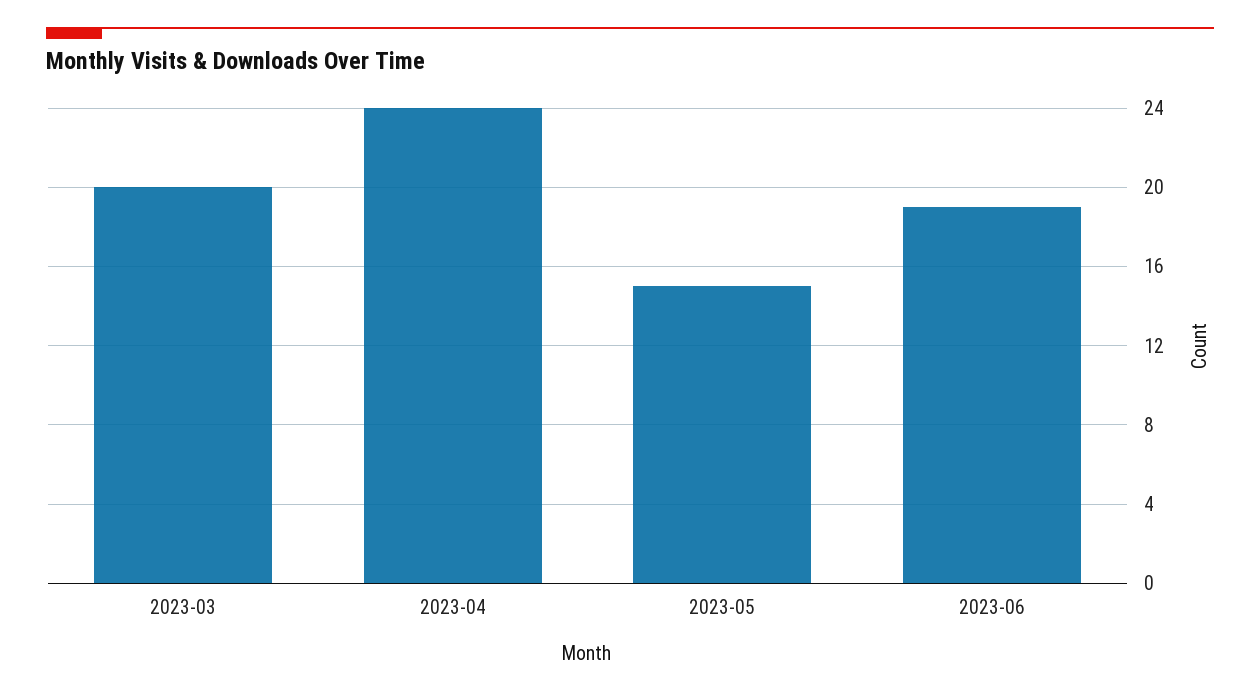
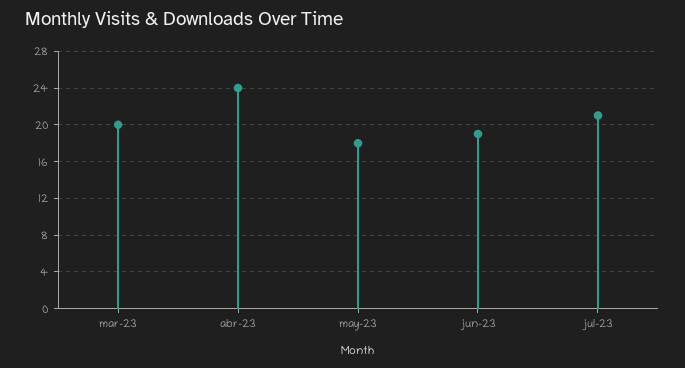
2023-05: 15 -> 18
jul-23: none -> 21

